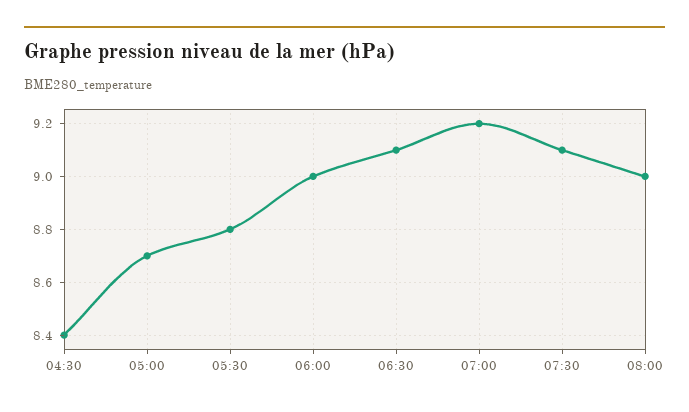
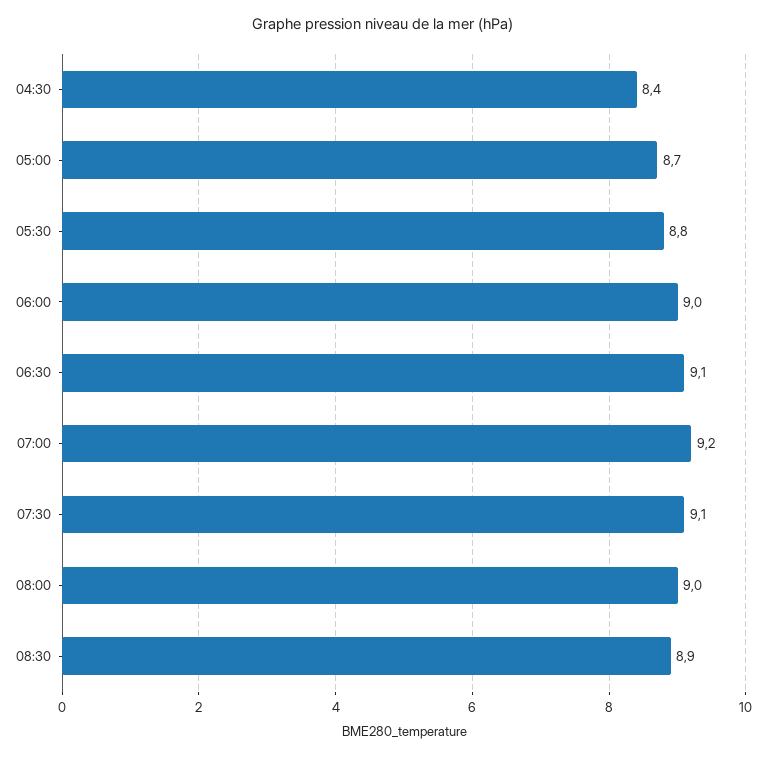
08:30: none -> 8.9

